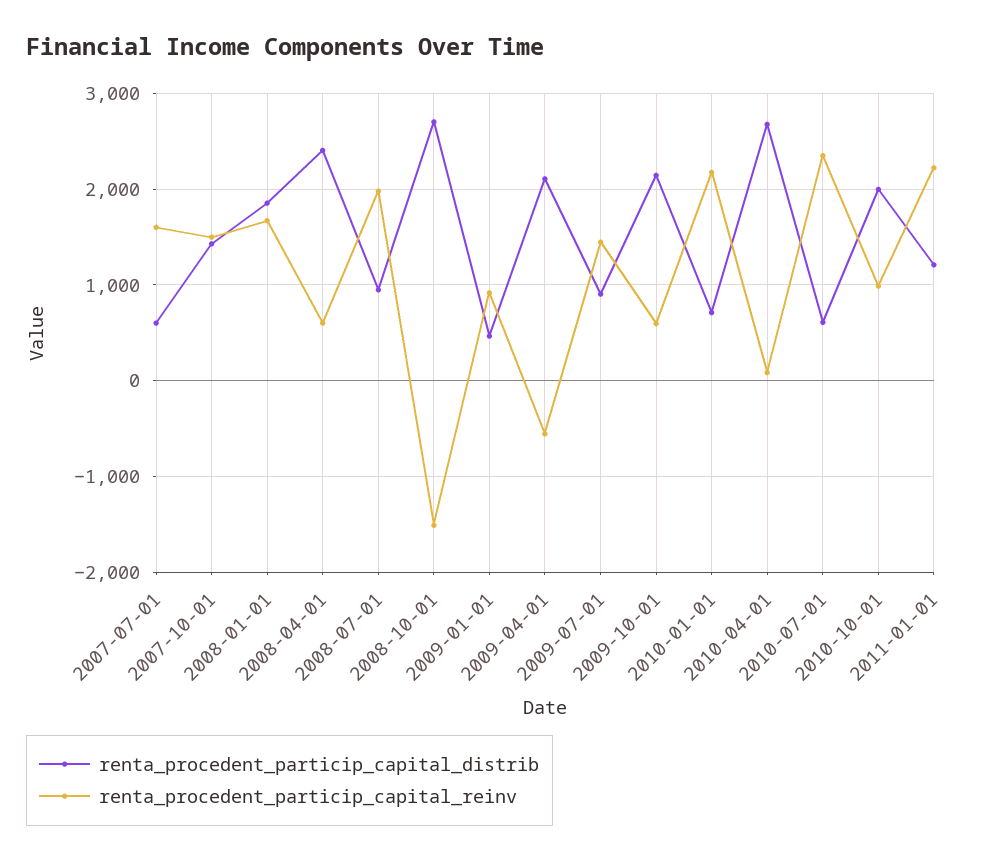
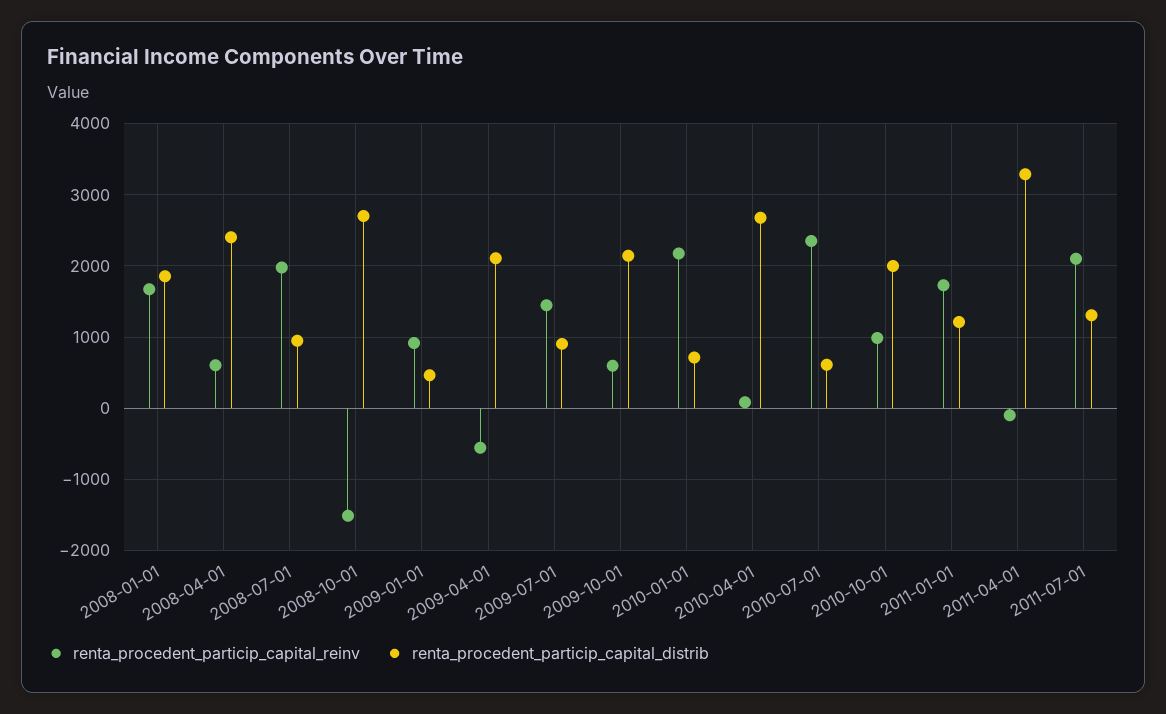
renta_procedent_particip_capital_distrib, 2007-07-01: 600 -> none
renta_procedent_particip_capital_reinv, 2007-07-01: 1600 -> none
renta_procedent_particip_capital_distrib, 2007-10-01: 1400 -> none
renta_procedent_particip_capital_reinv, 2007-10-01: 1500 -> none
renta_procedent_particip_capital_reinv, 2011-01-01: 2200 -> 1700
renta_procedent_particip_capital_reinv, 2011-04-01: none -> -100
renta_procedent_particip_capital_distrib, 2011-04-01: none -> 3300
renta_procedent_particip_capital_reinv, 2011-07-01: none -> 2100
renta_procedent_particip_capital_distrib, 2011-07-01: none -> 1300

